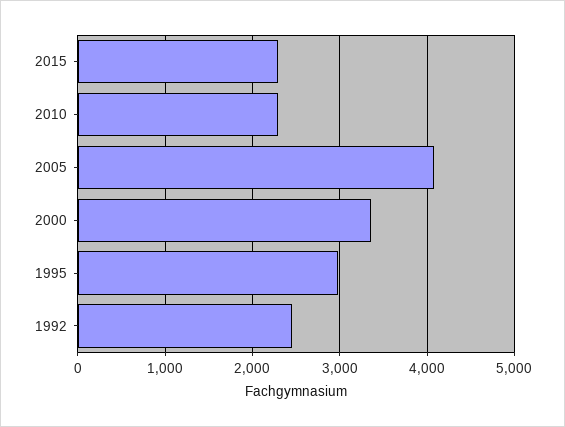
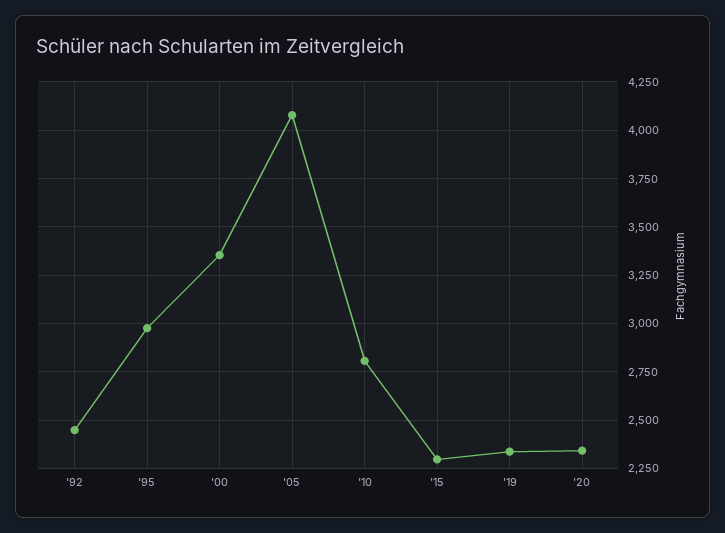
2010: 2300 -> 2800
'19: none -> 2350
'20: none -> 2350

